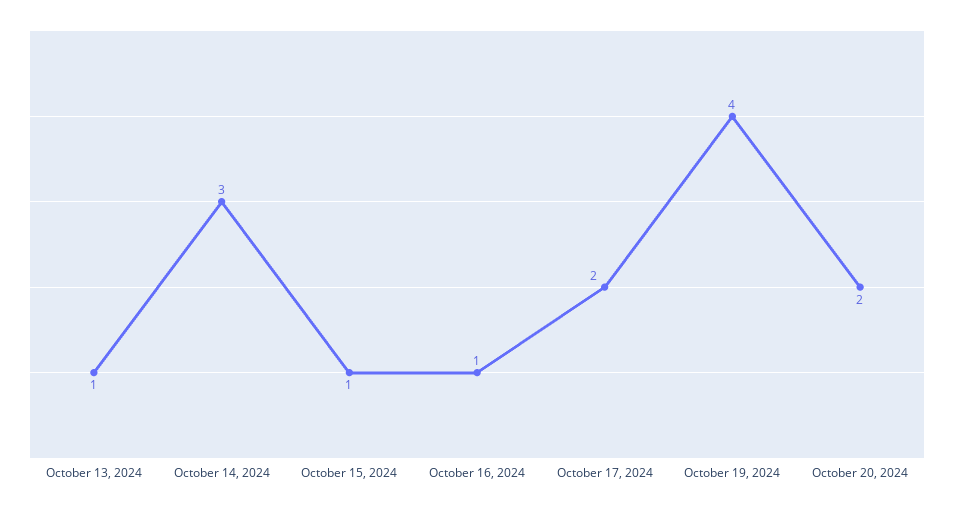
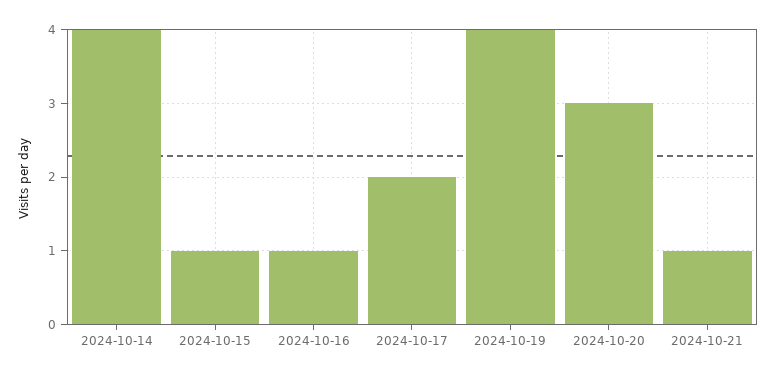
October 13, 2024: 1 -> none
October 14, 2024: 3 -> 4
October 20, 2024: 2 -> 3
2024-10-21: none -> 1

